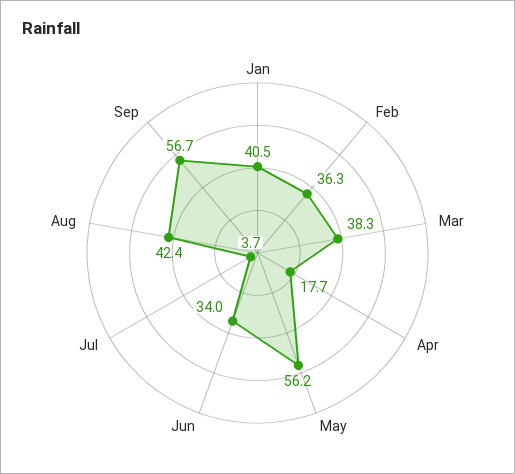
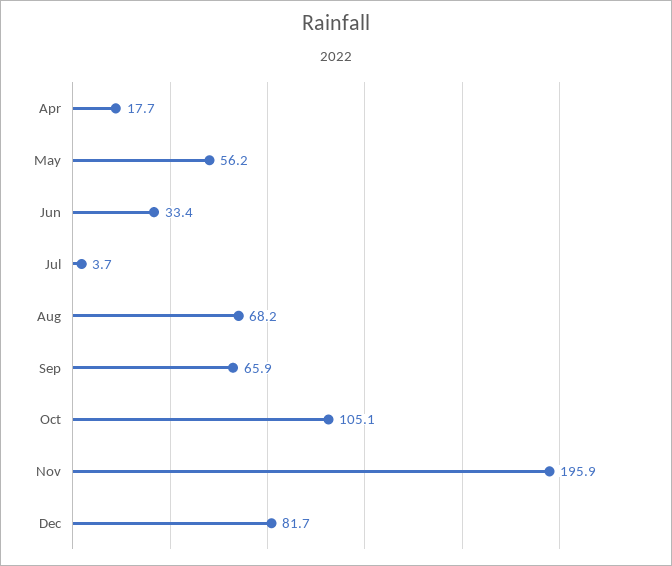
Jan: 40.5 -> none
Feb: 36.3 -> none
Mar: 38.3 -> none
Jun: 34 -> 33.4
Aug: 42.4 -> 68.2
Sep: 56.7 -> 65.9
Oct: none -> 105.1
Nov: none -> 195.9
Dec: none -> 81.7

